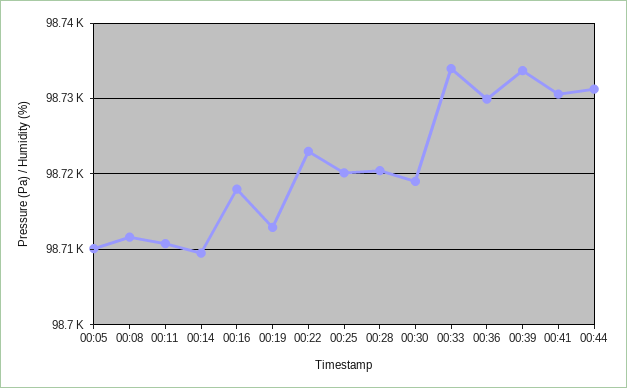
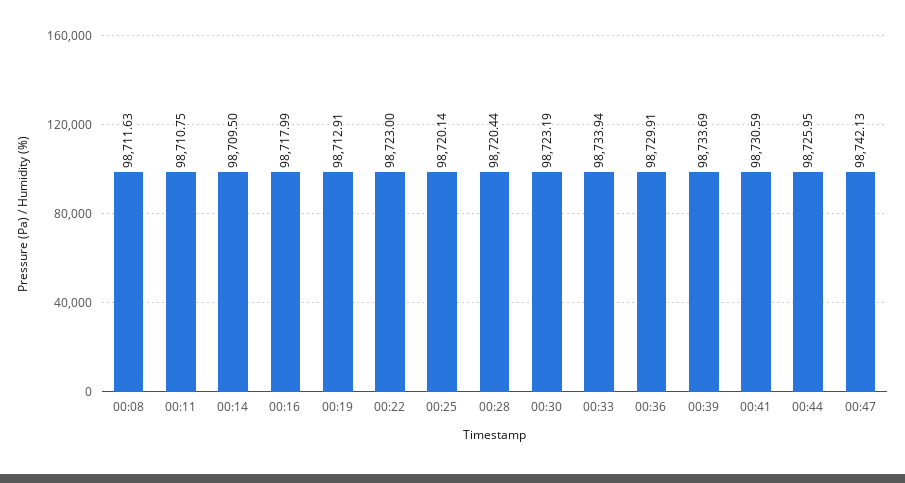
00:05: 98710 -> none
00:30: 98719 -> 98723.19
00:44: 98731 -> 98725.95
00:47: none -> 98742.13

